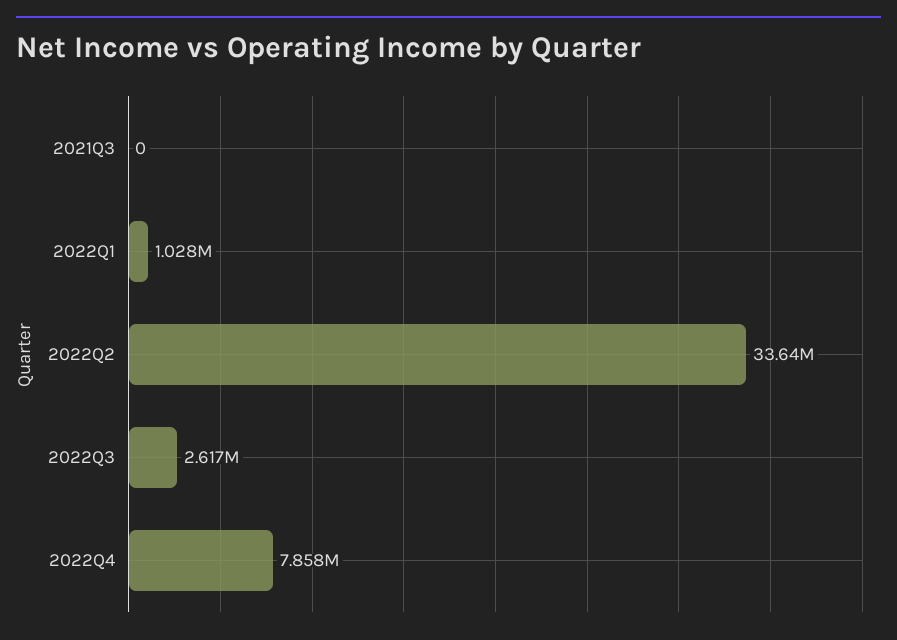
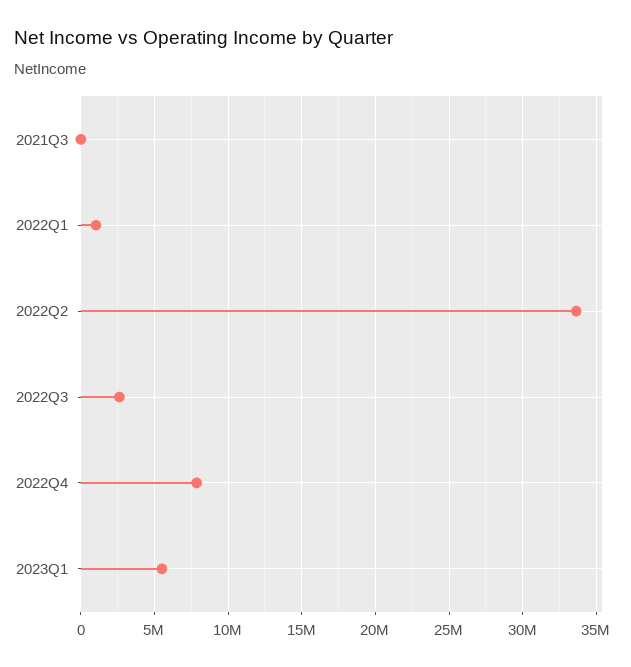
2023Q1: none -> 5500000

